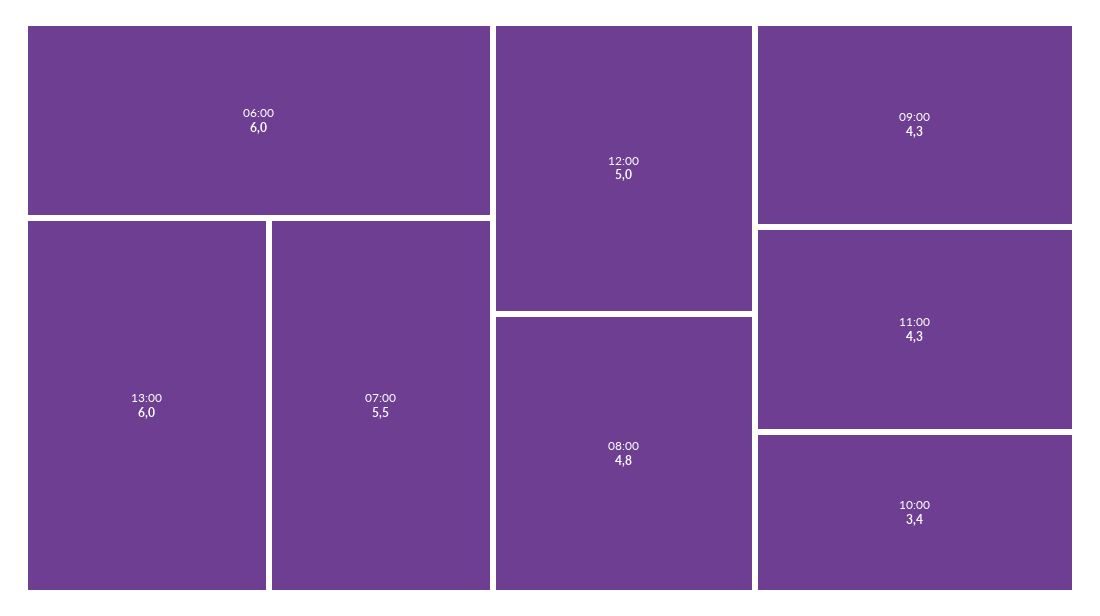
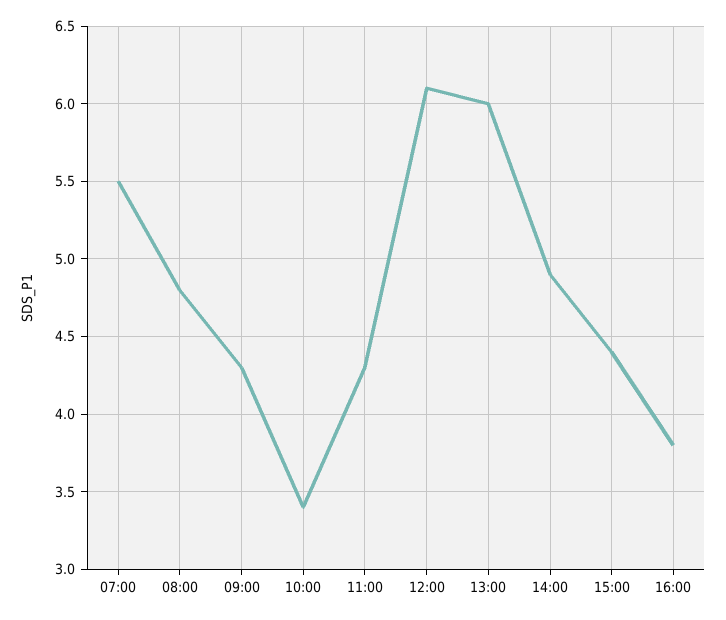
06:00: 6 -> none
12:00: 5 -> 6.1
14:00: none -> 4.9
15:00: none -> 4.4
16:00: none -> 3.8

